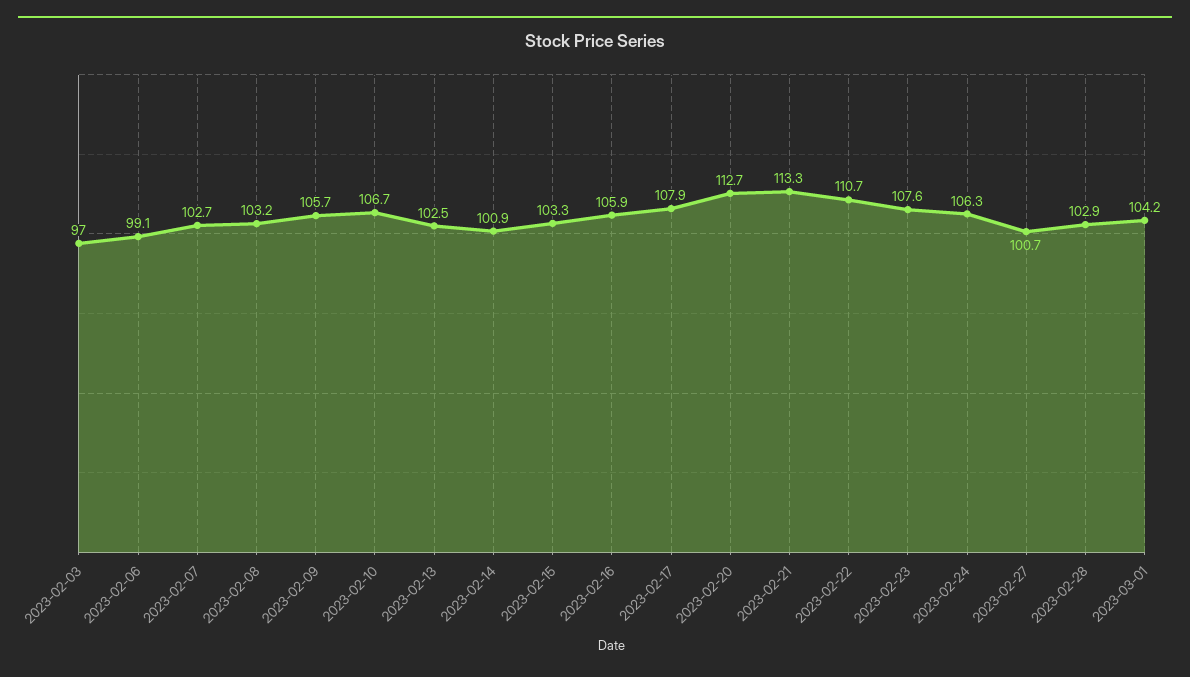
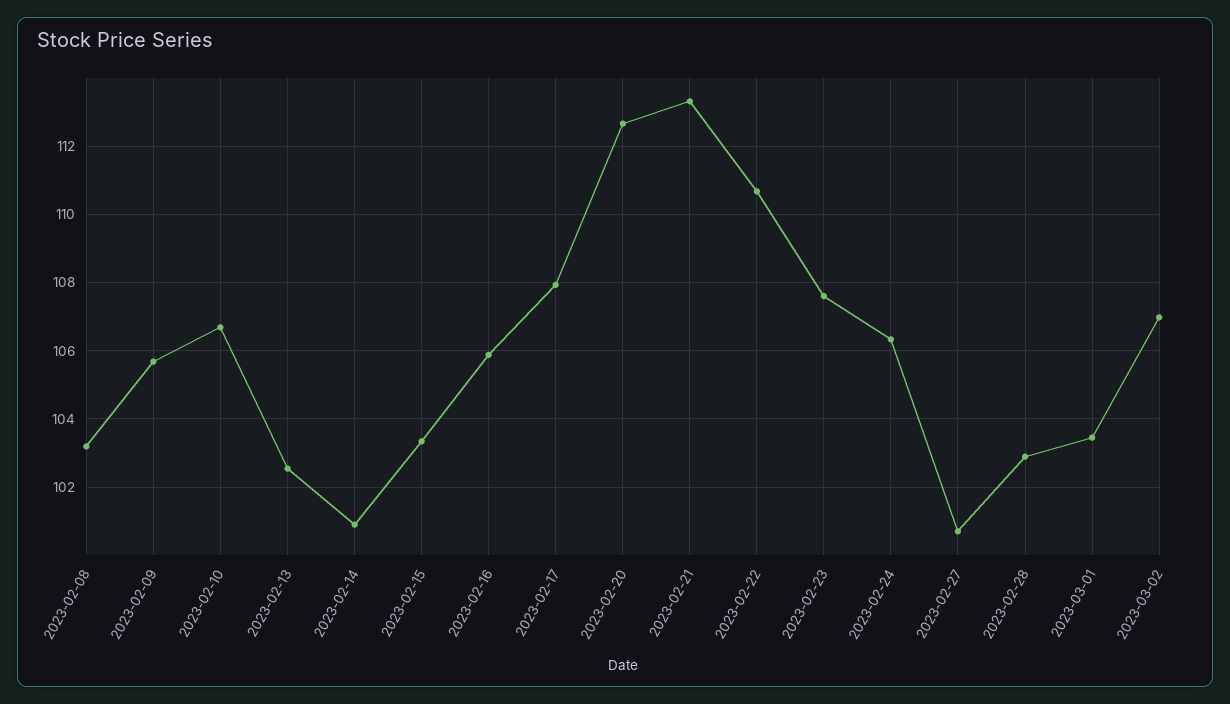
2023-02-03: 97 -> none
2023-02-06: 99.1 -> none
2023-02-07: 102.7 -> none
2023-03-01: 104.2 -> 103.4
2023-03-02: none -> 107

